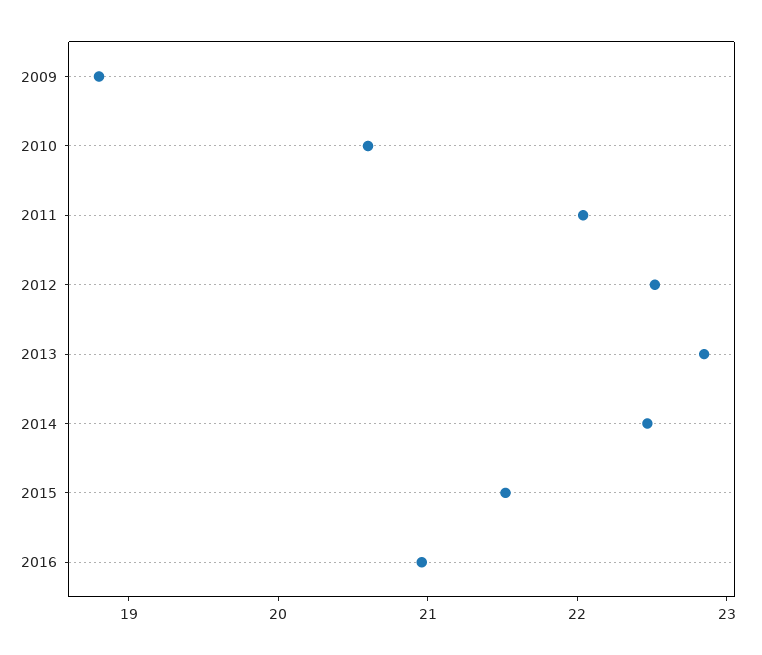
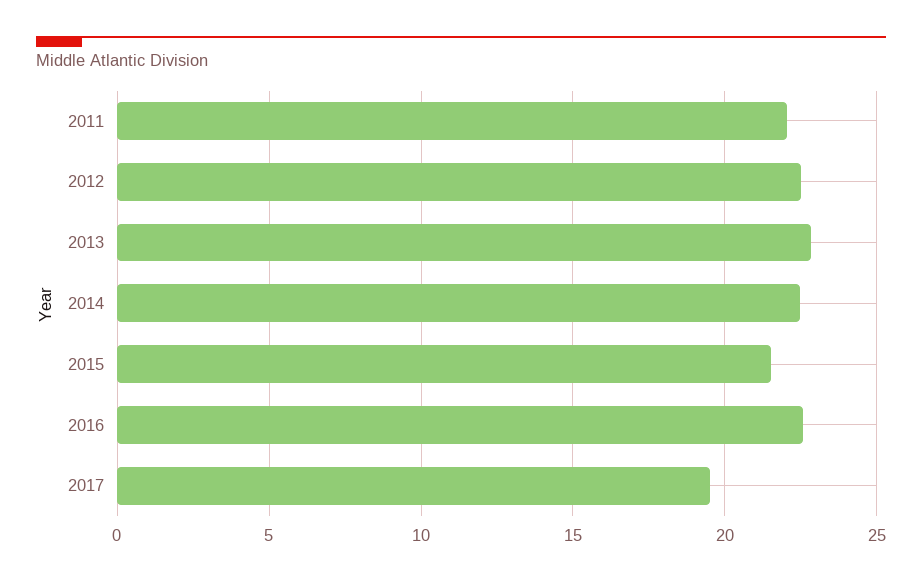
2009: 18.8 -> none
2010: 20.6 -> none
2016: 21 -> 22.5
2017: none -> 19.5

